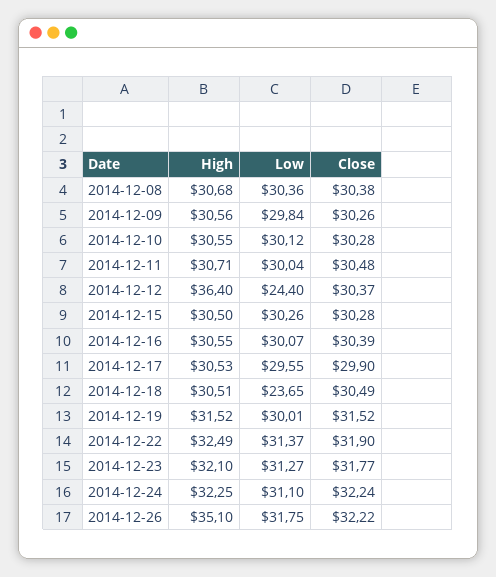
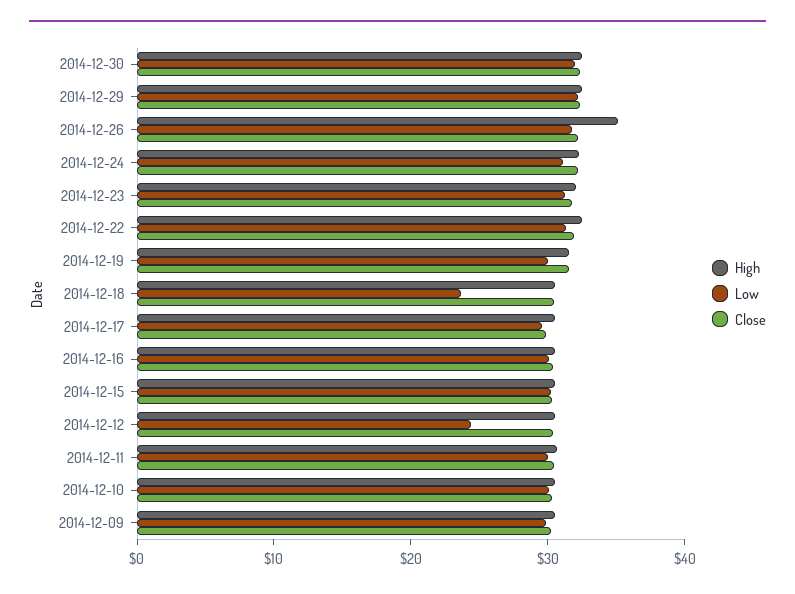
High, 2014-12-08: 30.68 -> none
Low, 2014-12-08: 30.36 -> none
Close, 2014-12-08: 30.38 -> none
High, 2014-12-12: 36.4 -> 30
High, 2014-12-30: none -> 32
Low, 2014-12-30: none -> 32
Close, 2014-12-30: none -> 32
High, 2014-12-29: none -> 32
Low, 2014-12-29: none -> 32
Close, 2014-12-29: none -> 32

